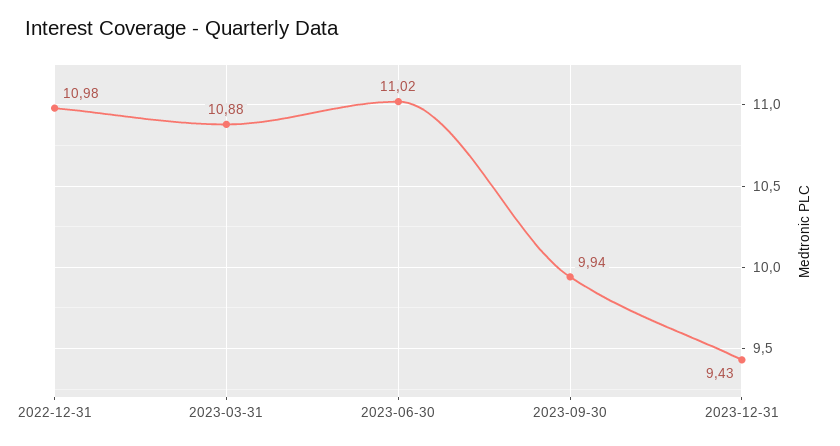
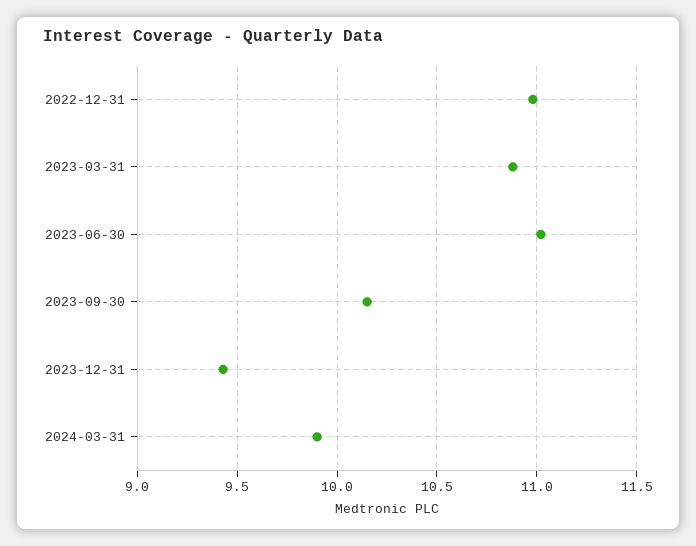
2023-09-30: 9.94 -> 10.15
2024-03-31: none -> 9.9

